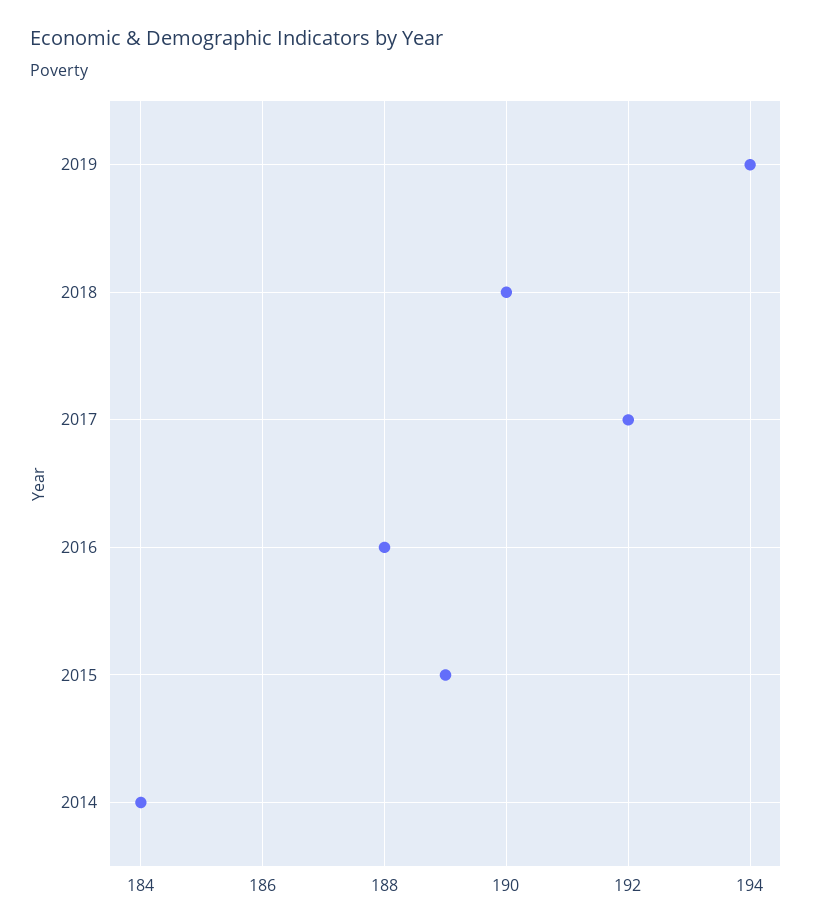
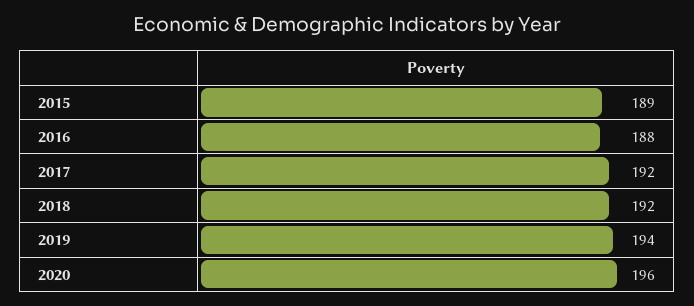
2018: 190 -> 192
2014: 184 -> none
2020: none -> 196

